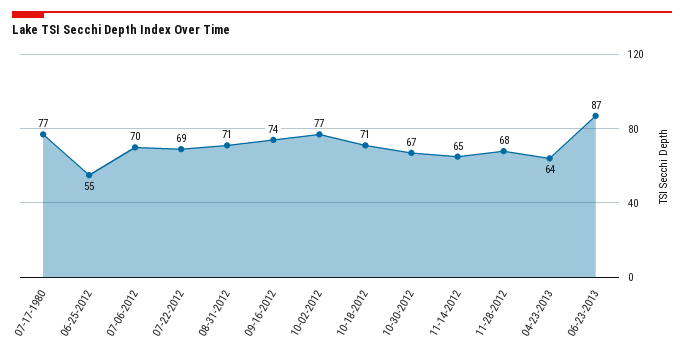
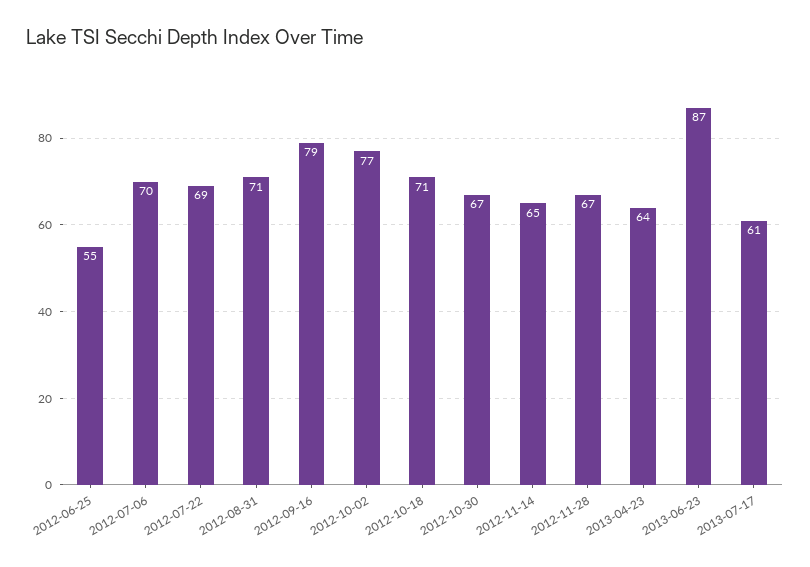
07-17-1980: 77 -> none
09-16-2012: 74 -> 79
11-28-2012: 68 -> 67
2013-07-17: none -> 61

